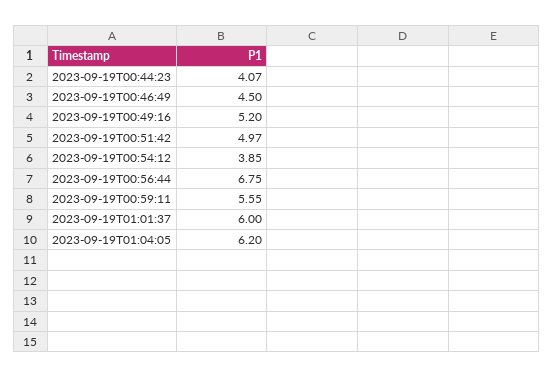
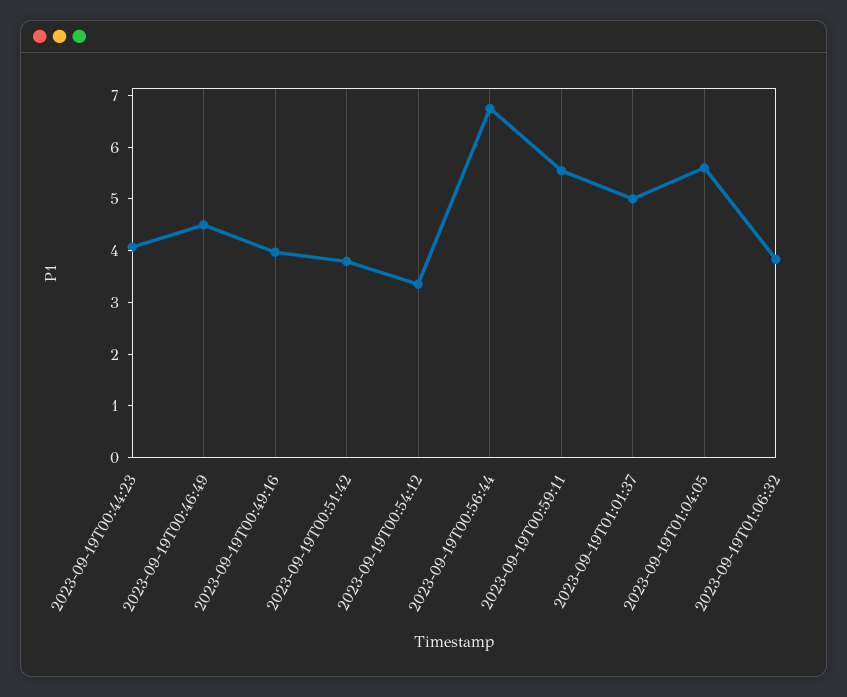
2023-09-19T00:49:16: 5.2 -> 4
2023-09-19T00:51:42: 4.97 -> 3.8
2023-09-19T00:54:12: 3.85 -> 3.4
2023-09-19T01:01:37: 6 -> 5
2023-09-19T01:04:05: 6.2 -> 5.6
2023-09-19T01:06:32: none -> 3.8

